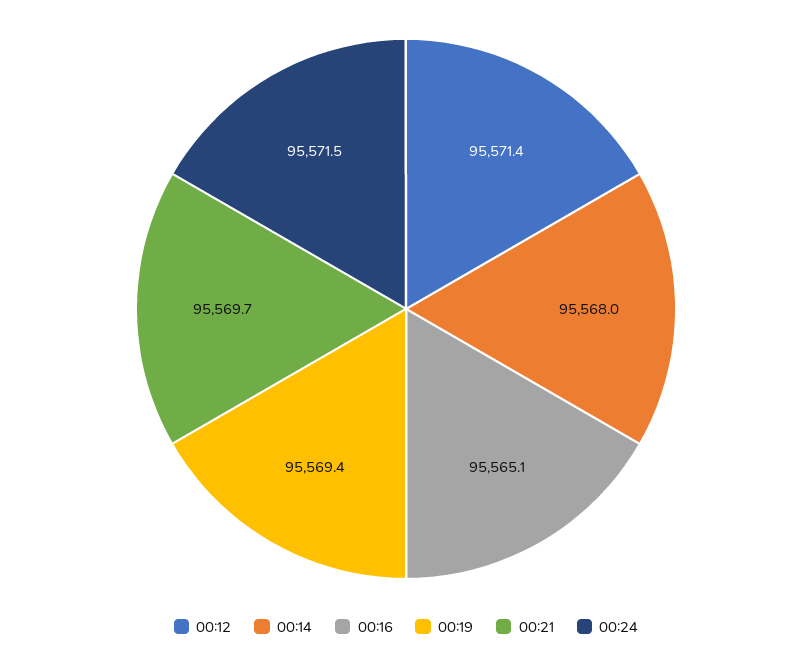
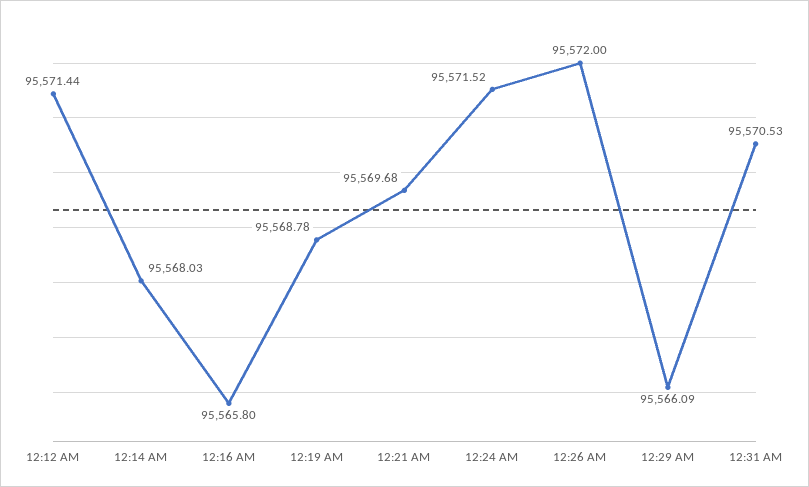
00:16: 95565.1 -> 95565.8
00:19: 95569.4 -> 95568.78
12:26 AM: none -> 95572
12:29 AM: none -> 95566.09
12:31 AM: none -> 95570.53

